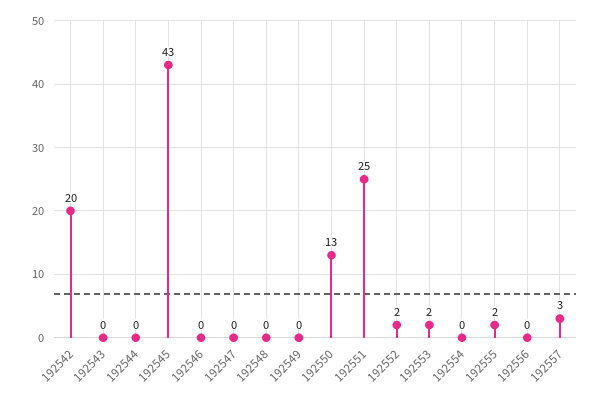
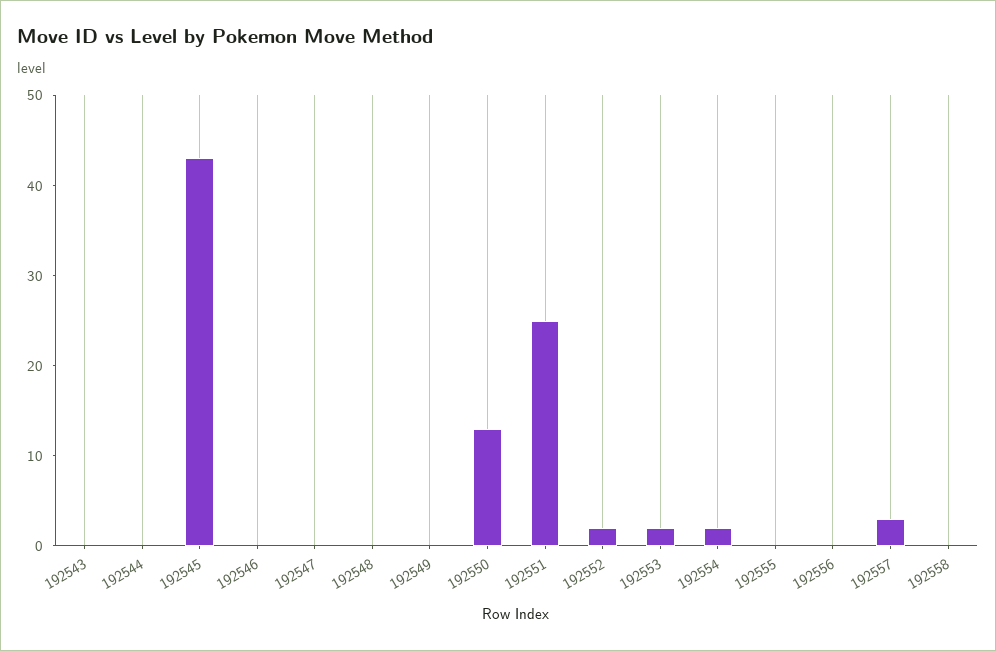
192542: 20 -> none
192554: 0 -> 2
192555: 2 -> 0
192558: none -> 0

